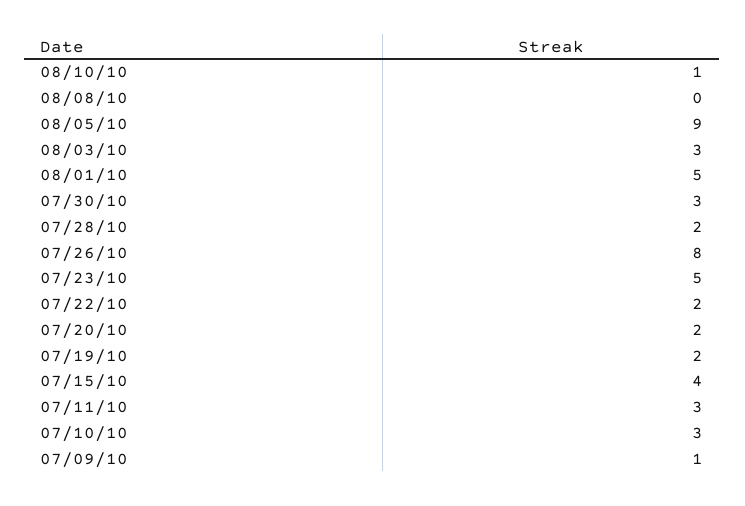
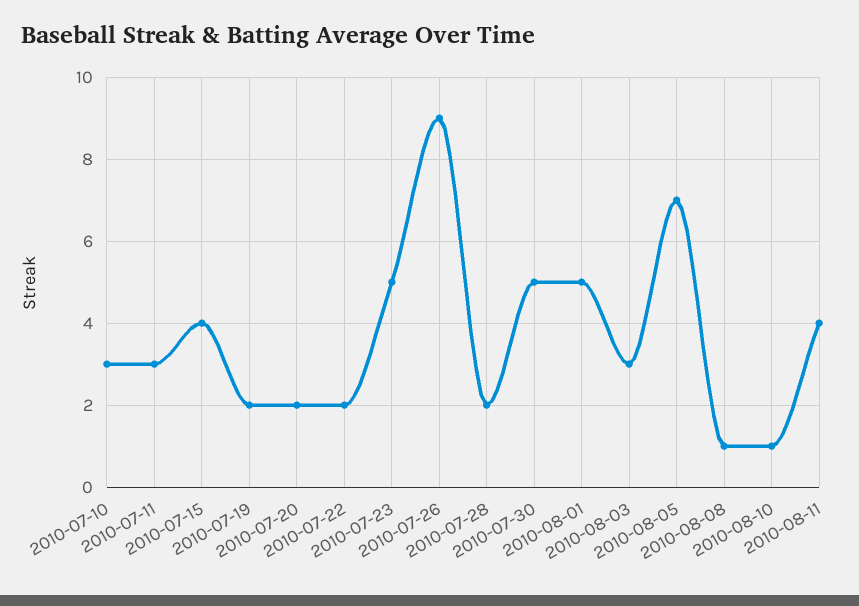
08/08/10: 0 -> 1
08/05/10: 9 -> 7
07/30/10: 3 -> 5
07/26/10: 8 -> 9
07/09/10: 1 -> none
2010-08-11: none -> 4

